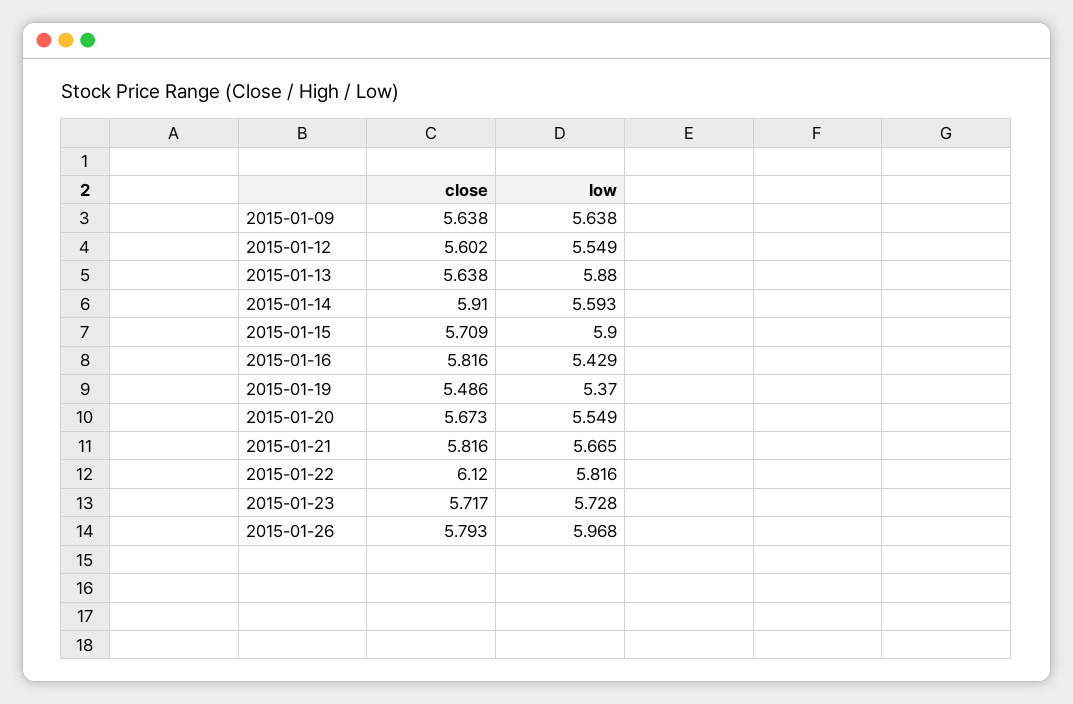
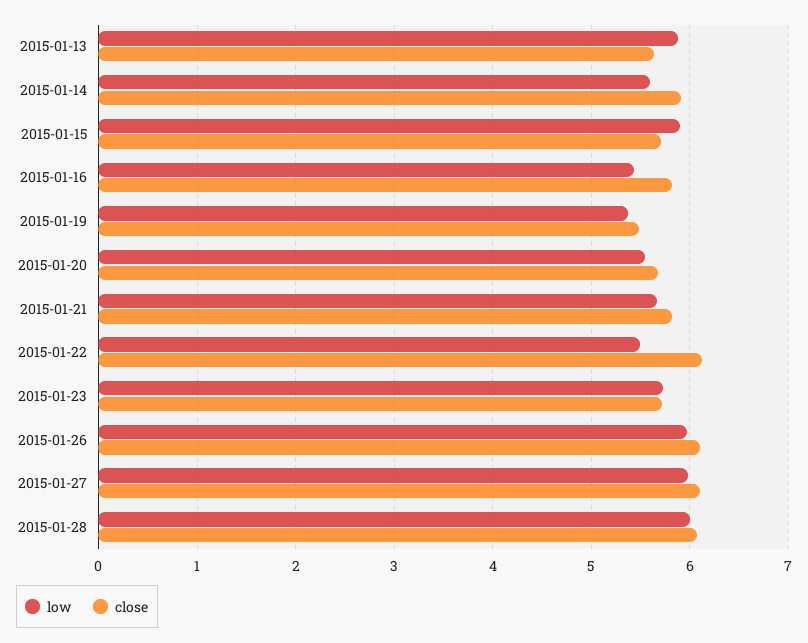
close, 2015-01-09: 5.638 -> none
low, 2015-01-09: 5.638 -> none
close, 2015-01-12: 5.602 -> none
low, 2015-01-12: 5.549 -> none
low, 2015-01-22: 5.816 -> 5.5
close, 2015-01-26: 5.793 -> 6.1
low, 2015-01-27: none -> 6
close, 2015-01-27: none -> 6.1
low, 2015-01-28: none -> 6
close, 2015-01-28: none -> 6.1

